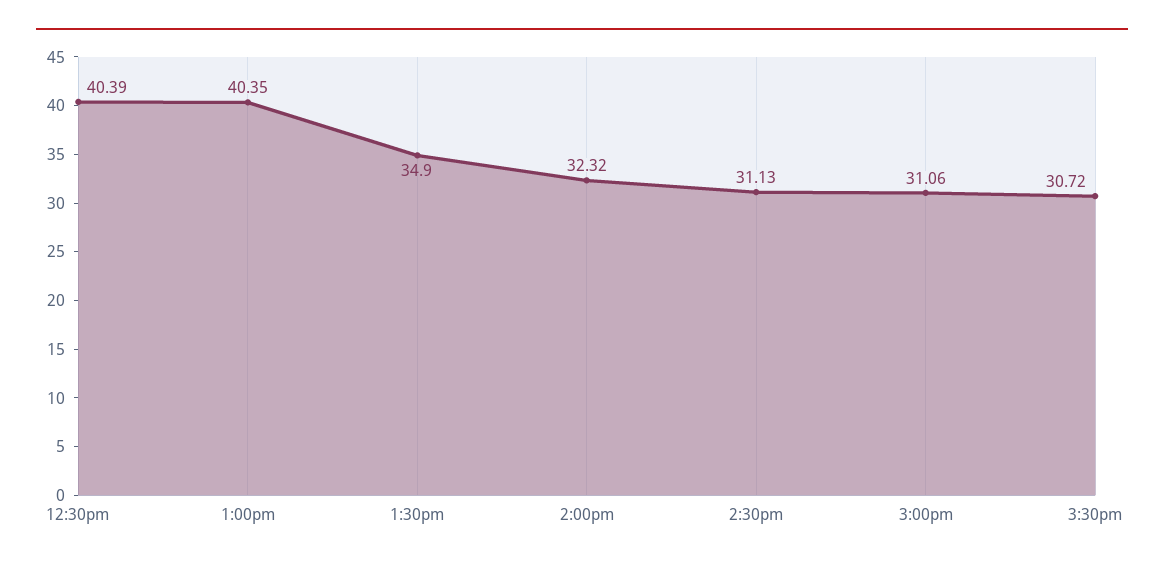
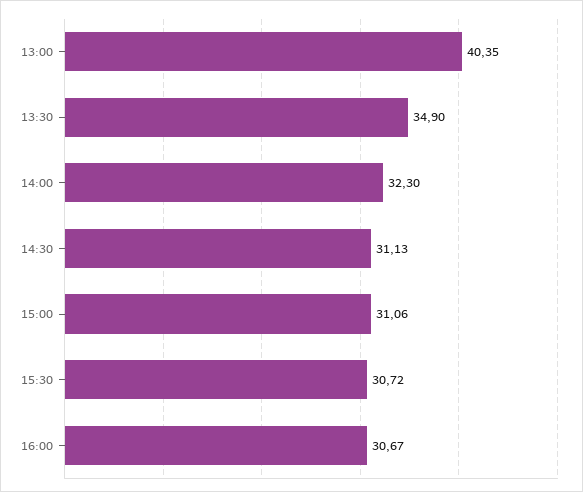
12:30pm: 40.39 -> none
2:00pm: 32.32 -> 32.3
16:00: none -> 30.67

